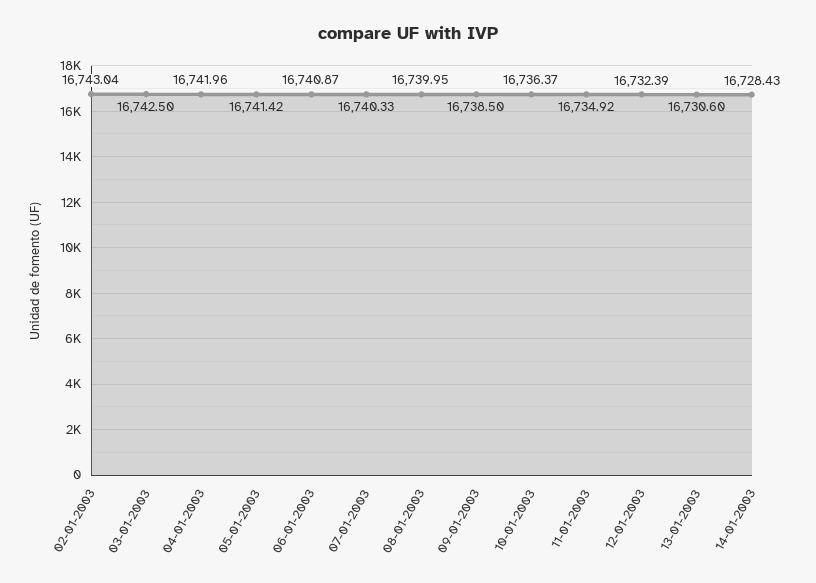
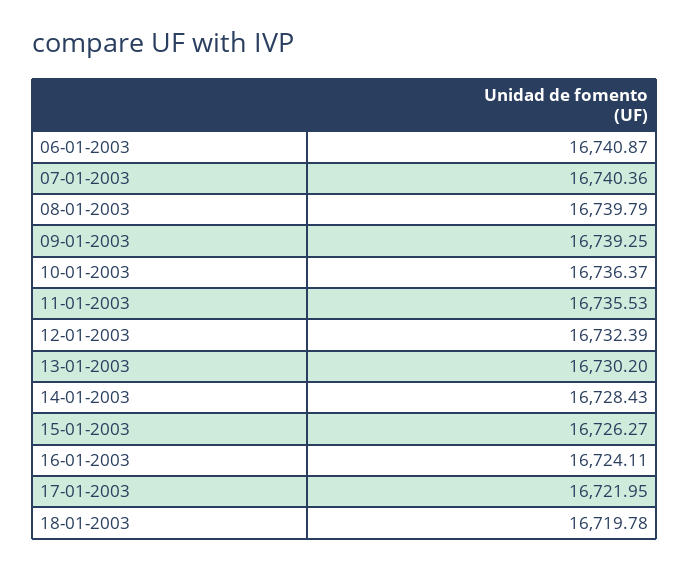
02-01-2003: 16743.04 -> none
03-01-2003: 16742.5 -> none
04-01-2003: 16741.96 -> none
05-01-2003: 16741.42 -> none
07-01-2003: 16740.33 -> 16740.36
08-01-2003: 16739.95 -> 16739.79
09-01-2003: 16738.5 -> 16739.25
11-01-2003: 16734.92 -> 16735.53
13-01-2003: 16730.6 -> 16730.2
15-01-2003: none -> 16726.27
16-01-2003: none -> 16724.11
17-01-2003: none -> 16721.95
18-01-2003: none -> 16719.78

